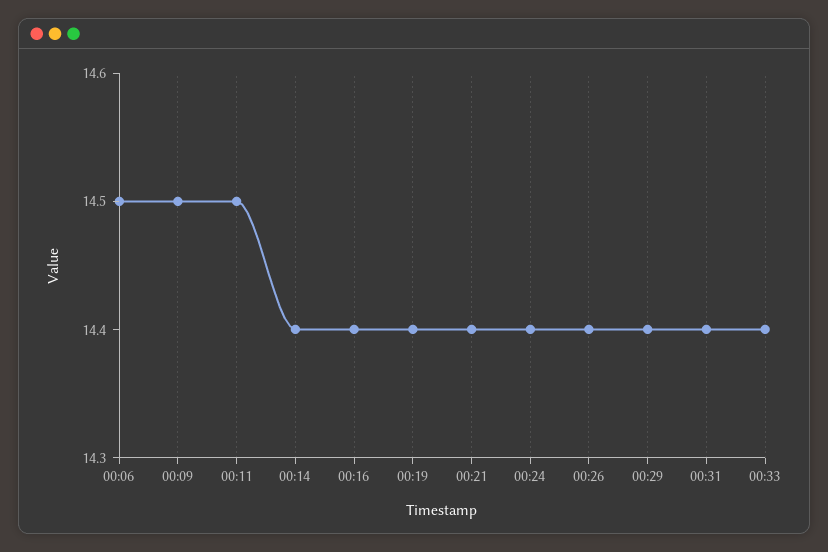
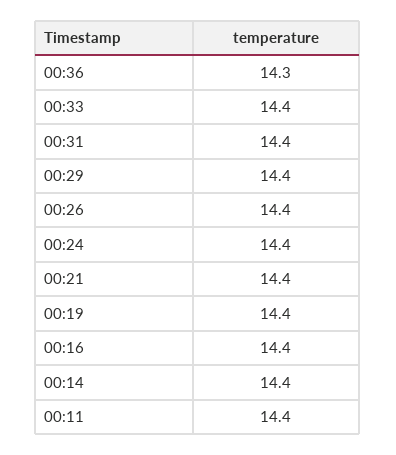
00:06: 14.5 -> none
00:09: 14.5 -> none
00:11: 14.5 -> 14.4
00:36: none -> 14.3

